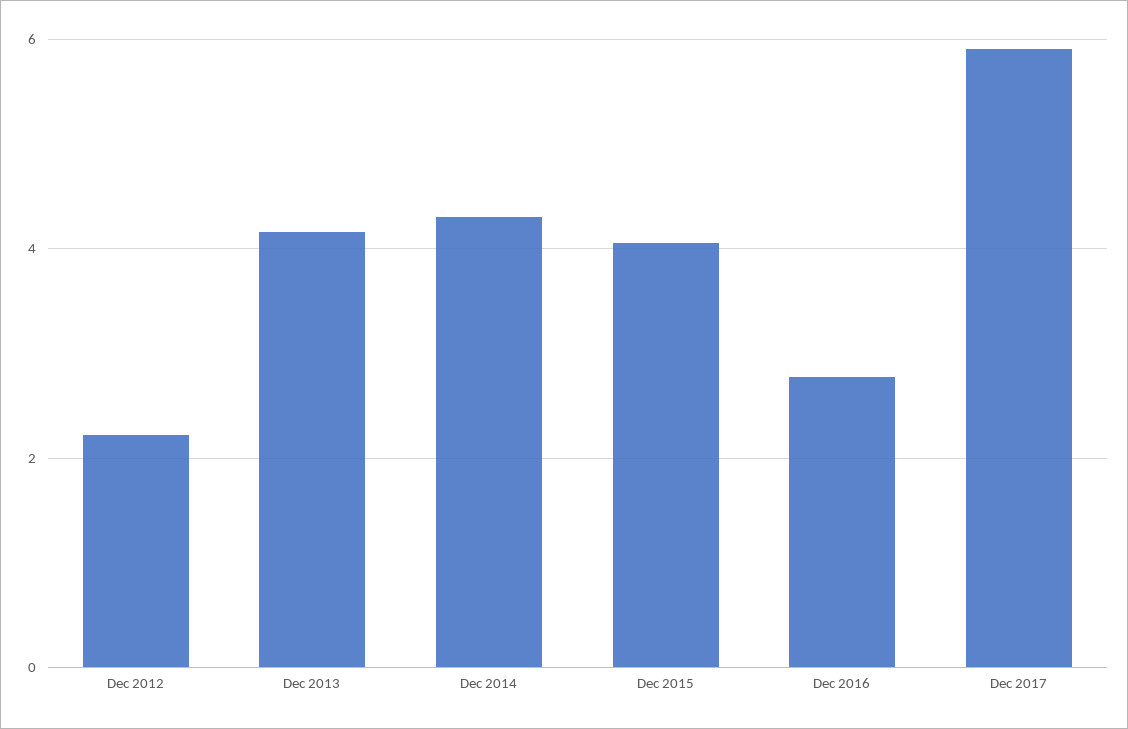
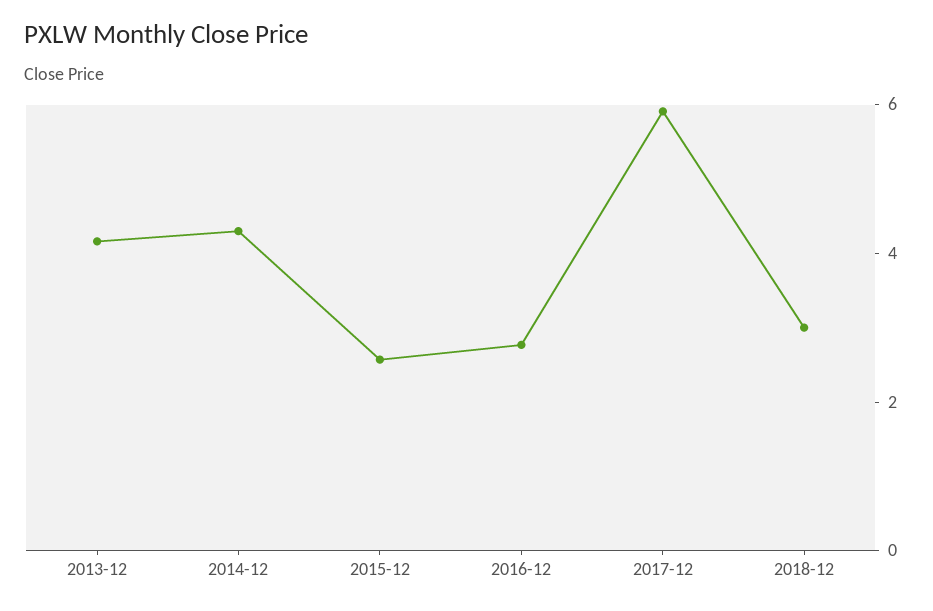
Dec 2012: 2.2 -> none
Dec 2015: 4 -> 2.5
2018-12: none -> 3

